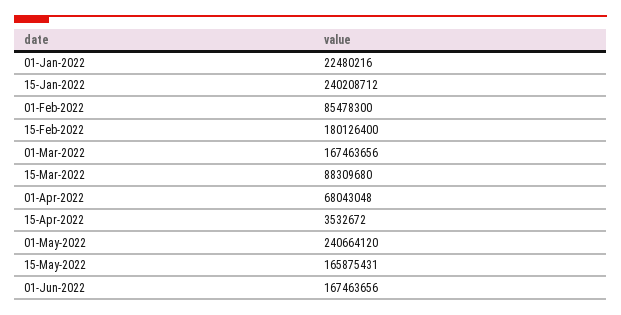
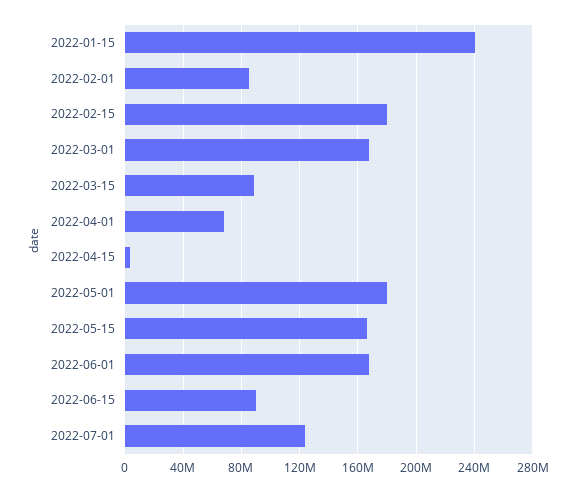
01-Jan-2022: 22480216 -> none
01-May-2022: 240664120 -> 180000000
2022-06-15: none -> 90000000
2022-07-01: none -> 125000000

